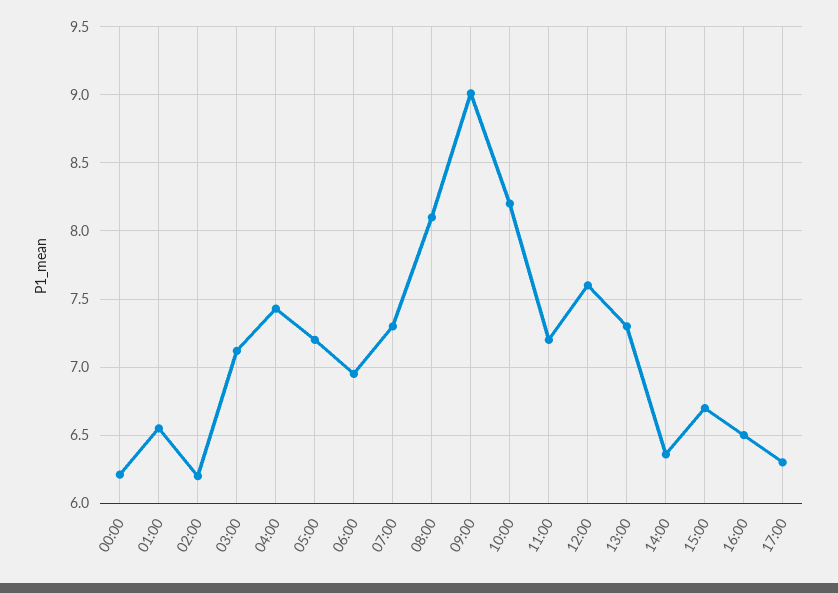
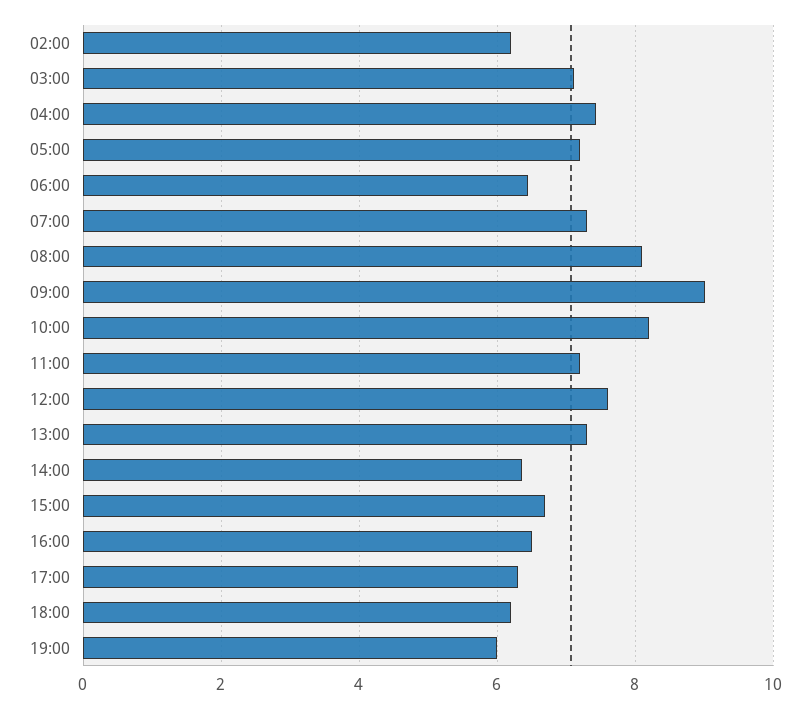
00:00: 6.2 -> none
01:00: 6.55 -> none
06:00: 6.95 -> 6.4
18:00: none -> 6.2
19:00: none -> 6

